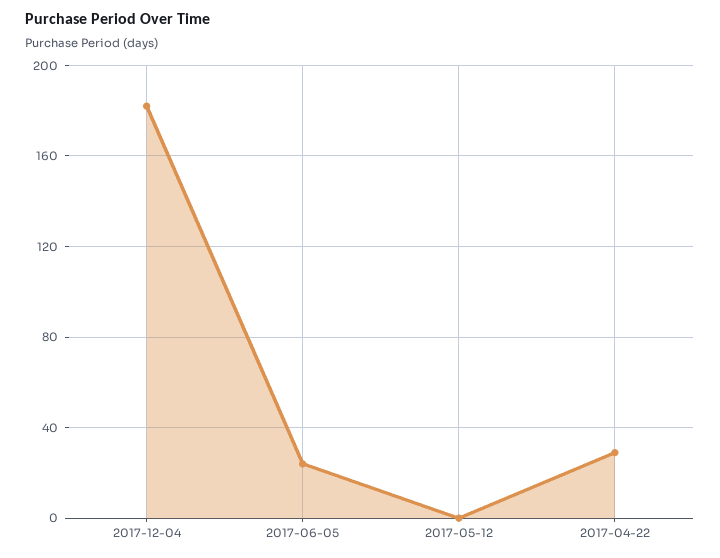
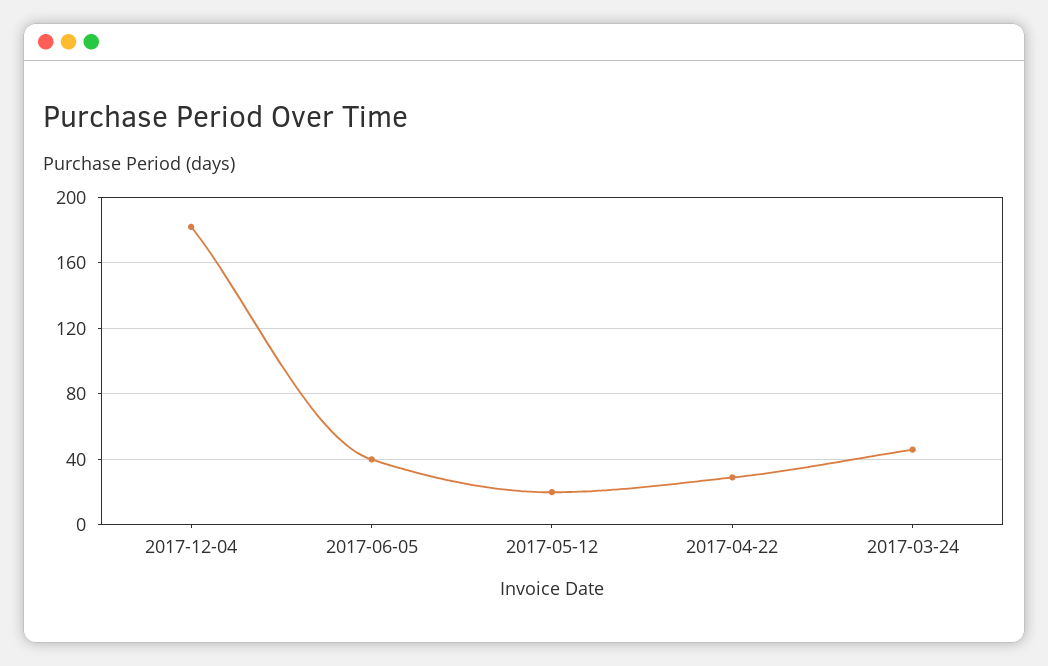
2017-06-05: 25 -> 40
2017-05-12: 0 -> 20
2017-03-24: none -> 45

